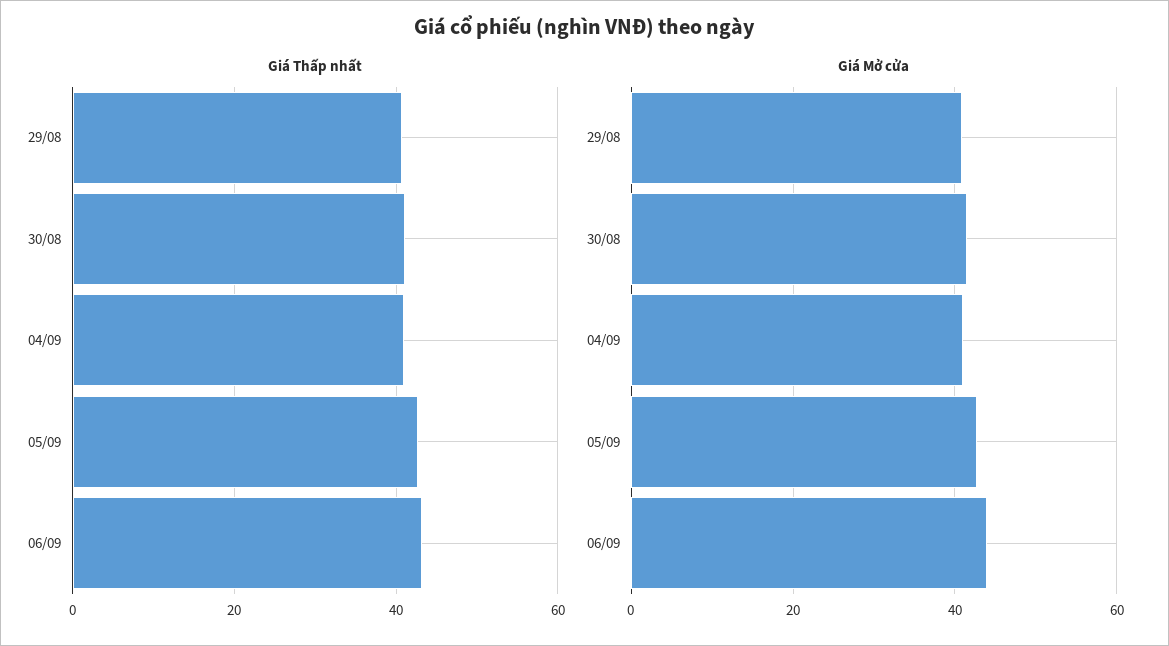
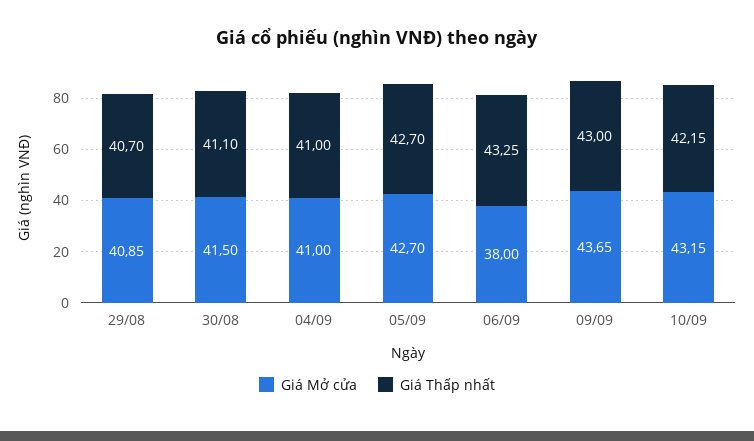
Giá Mở cửa, 06/09: 44 -> 38
Giá Mở cửa, 09/09: none -> 43.65
Giá Thấp nhất, 09/09: none -> 43
Giá Mở cửa, 10/09: none -> 43.15
Giá Thấp nhất, 10/09: none -> 42.15

